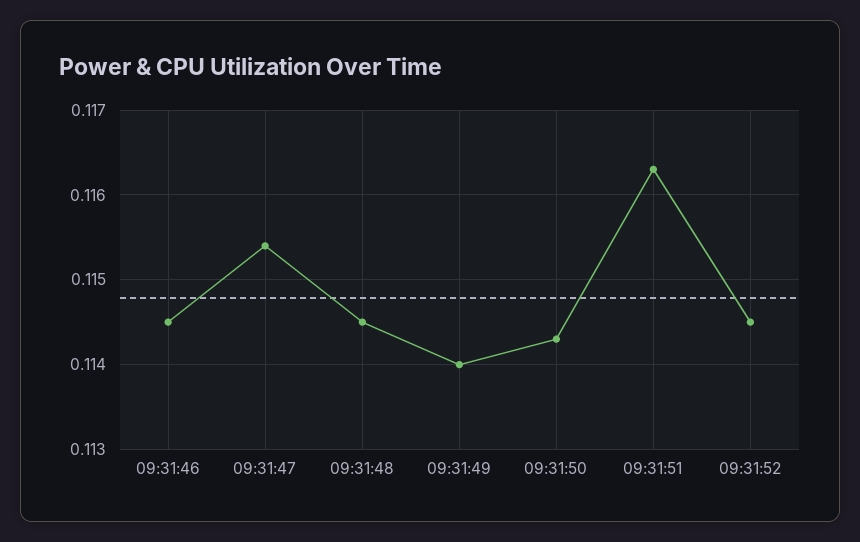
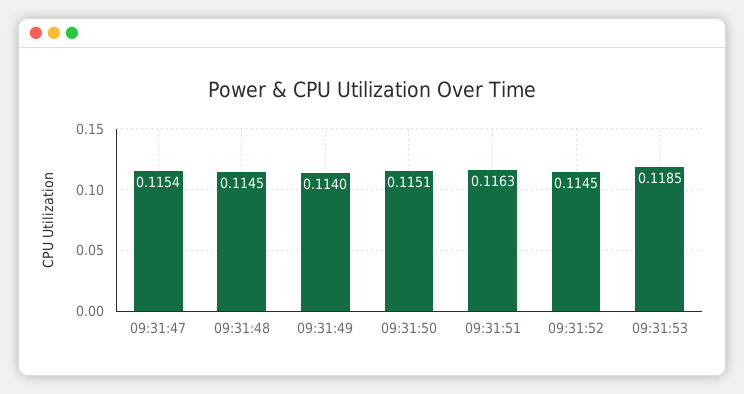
09:31:46: 0.1145 -> none
09:31:50: 0.1143 -> 0.1151
09:31:53: none -> 0.1185

